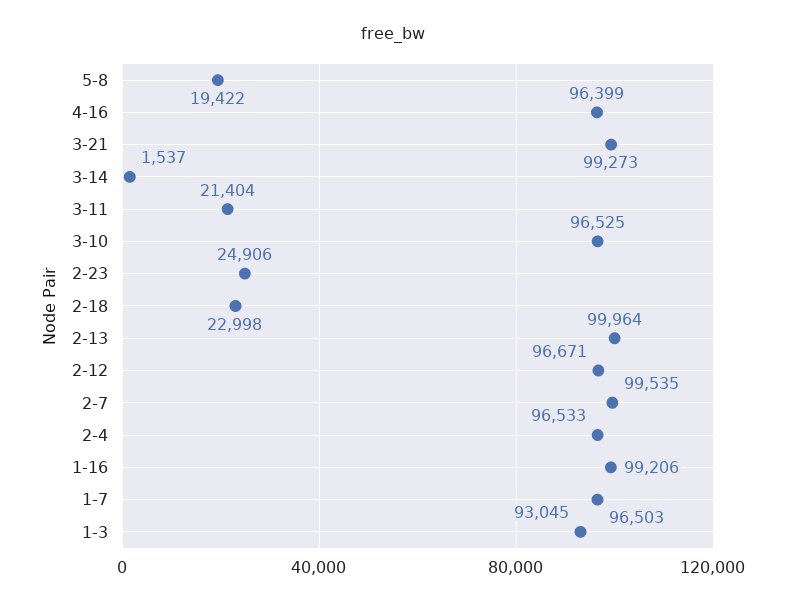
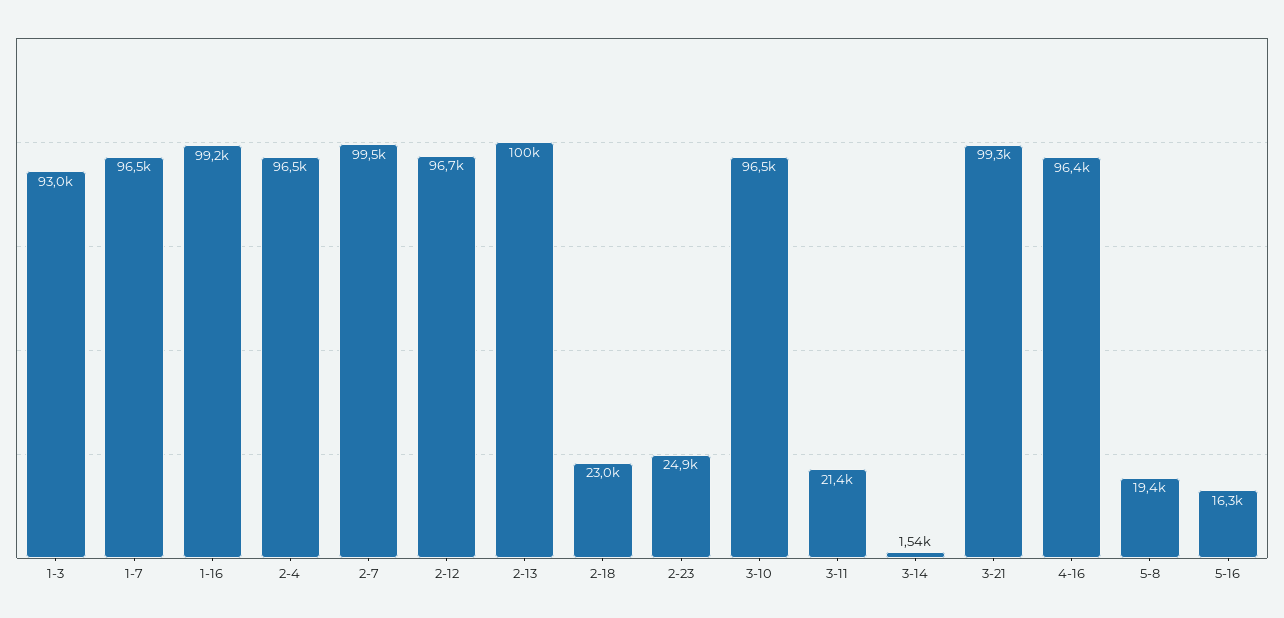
5-16: none -> 16300

